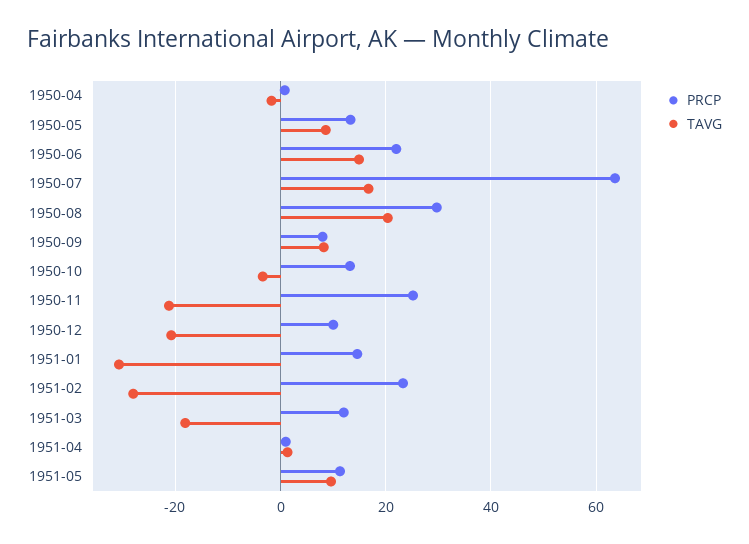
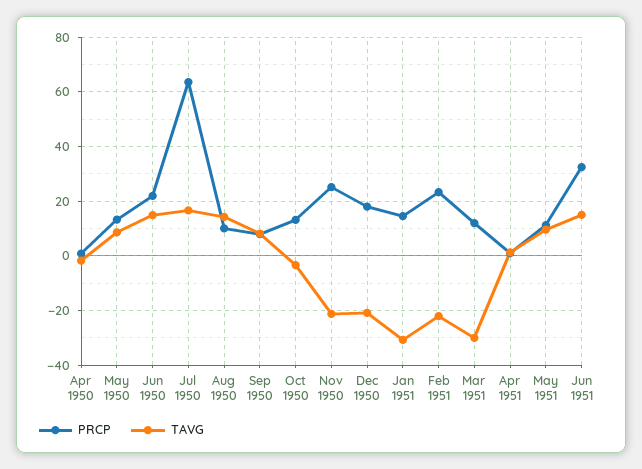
PRCP, 1950-08: 30 -> 10
TAVG, 1950-08: 20 -> 15
PRCP, 1950-12: 10 -> 17.5
TAVG, 1951-02: -28 -> -22.5
TAVG, 1951-03: -18 -> -30
PRCP, Jun 1951: none -> 32.5
TAVG, Jun 1951: none -> 15

